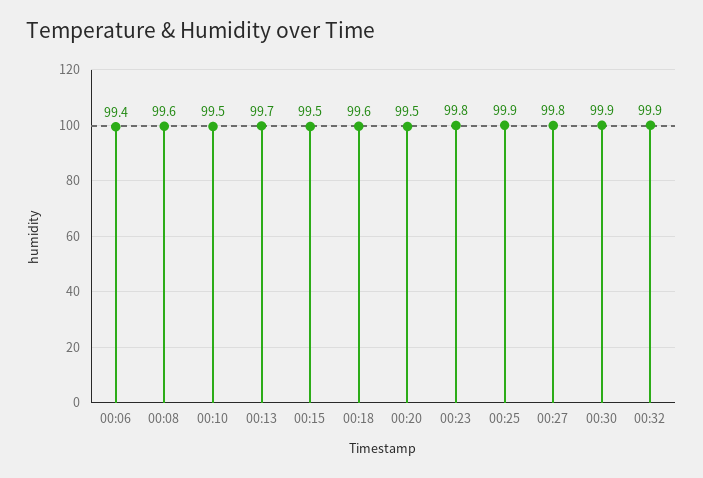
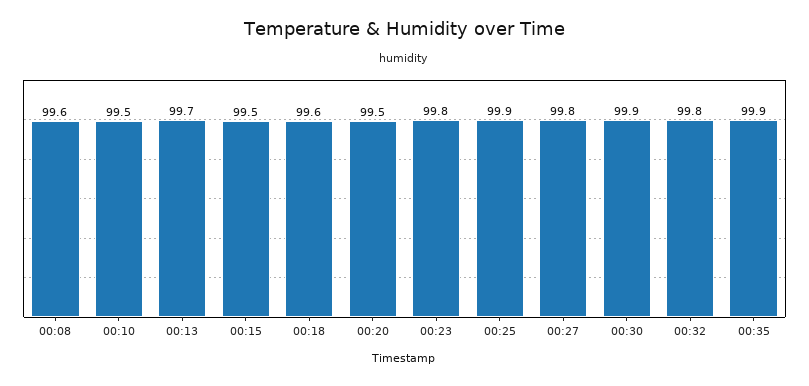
00:06: 99.4 -> none
00:32: 99.9 -> 99.8
00:35: none -> 99.9

